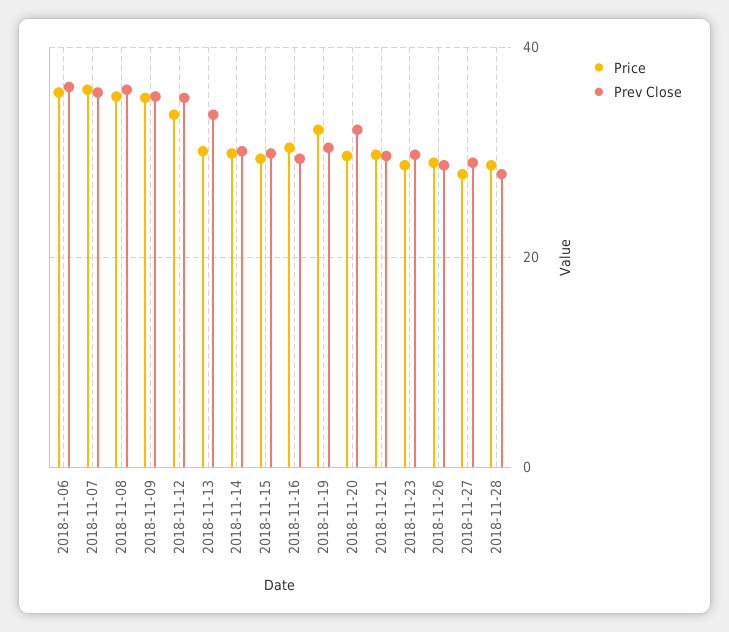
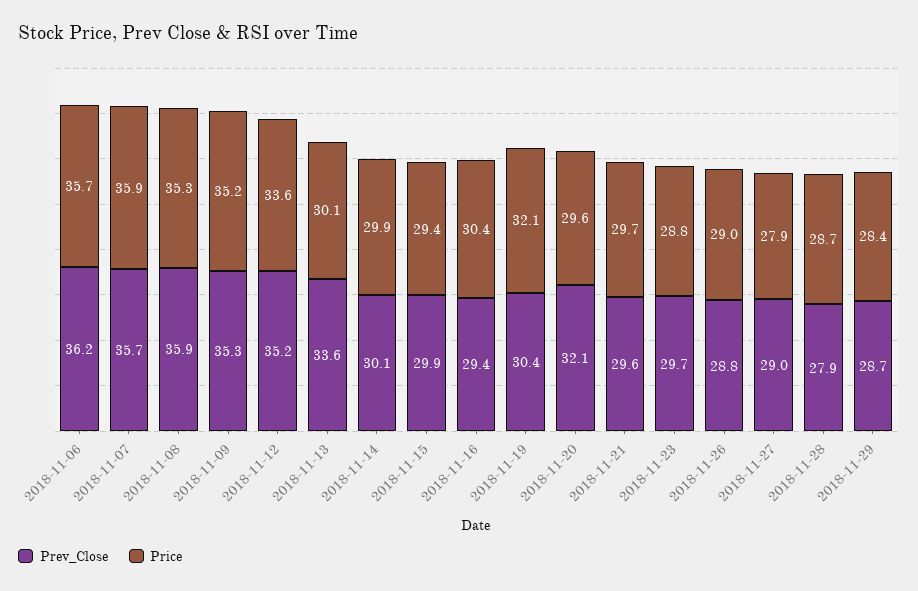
Prev Close, 2018-11-29: none -> 28.7
Price, 2018-11-29: none -> 28.4

